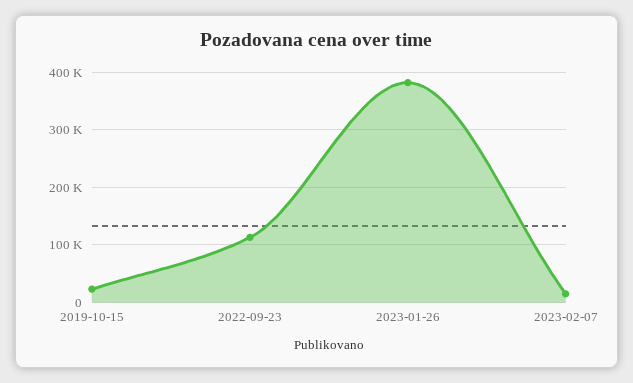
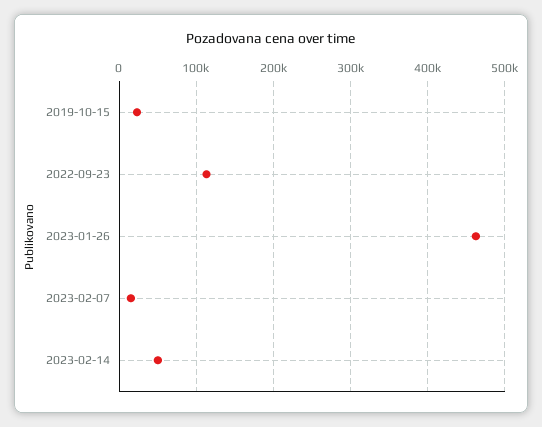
2023-01-26: 380000 -> 460000
2023-02-14: none -> 50000

